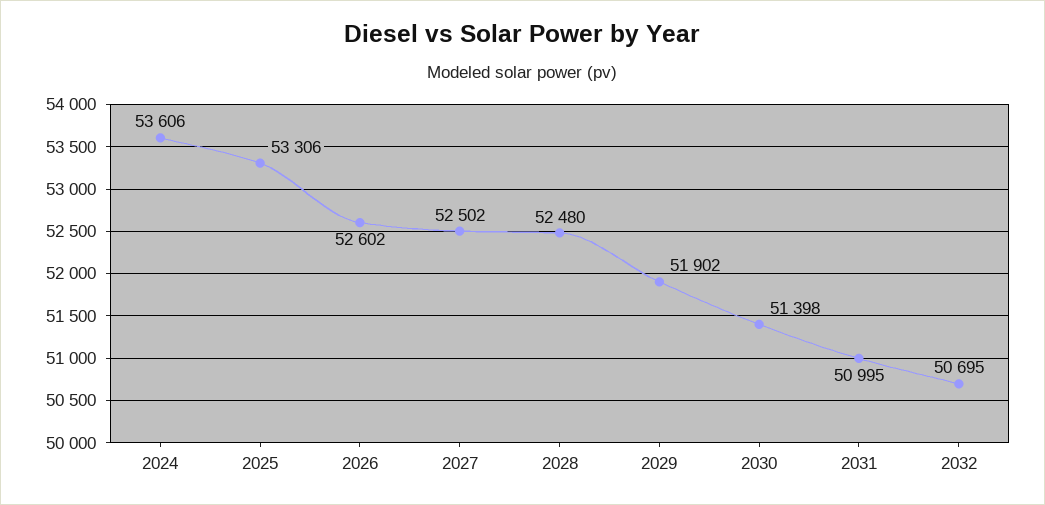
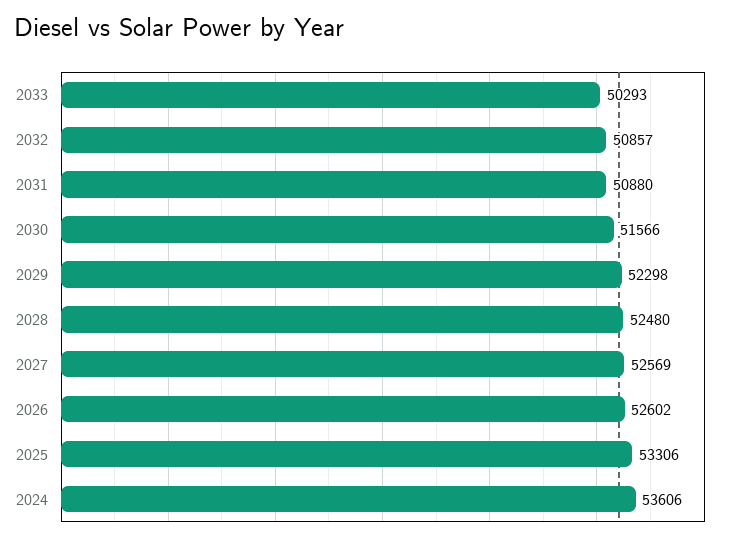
2027: 52502 -> 52569
2029: 51902 -> 52298
2030: 51398 -> 51566
2031: 50995 -> 50880
2032: 50695 -> 50857
2033: none -> 50293

